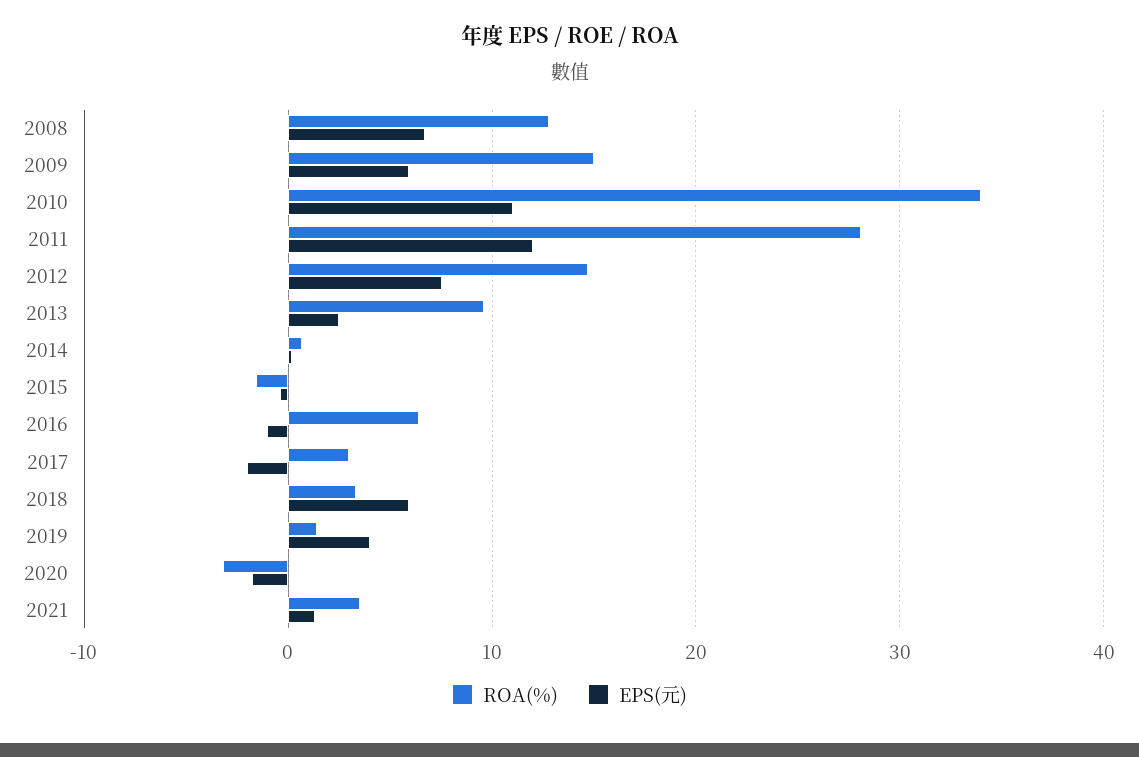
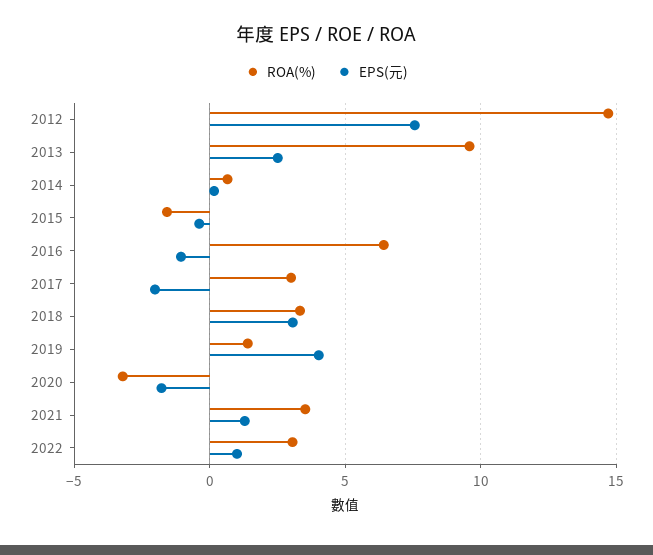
ROA(%), 2008: 13 -> none
EPS(元), 2008: 7 -> none
ROA(%), 2009: 15 -> none
EPS(元), 2009: 6 -> none
ROA(%), 2010: 34 -> none
EPS(元), 2010: 11 -> none
ROA(%), 2011: 28 -> none
EPS(元), 2011: 12 -> none
EPS(元), 2018: 6 -> 3
ROA(%), 2022: none -> 3
EPS(元), 2022: none -> 1

